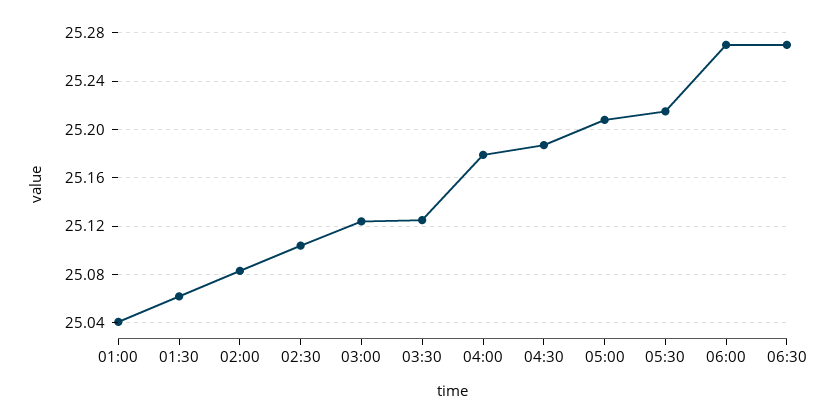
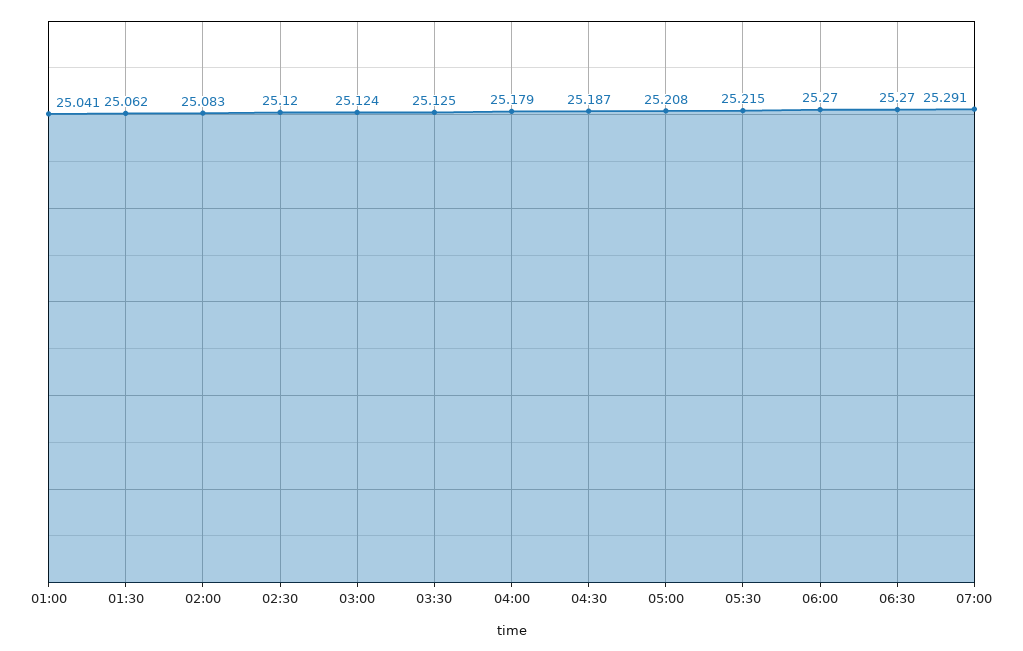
02:30: 25.105 -> 25.12
07:00: none -> 25.291

